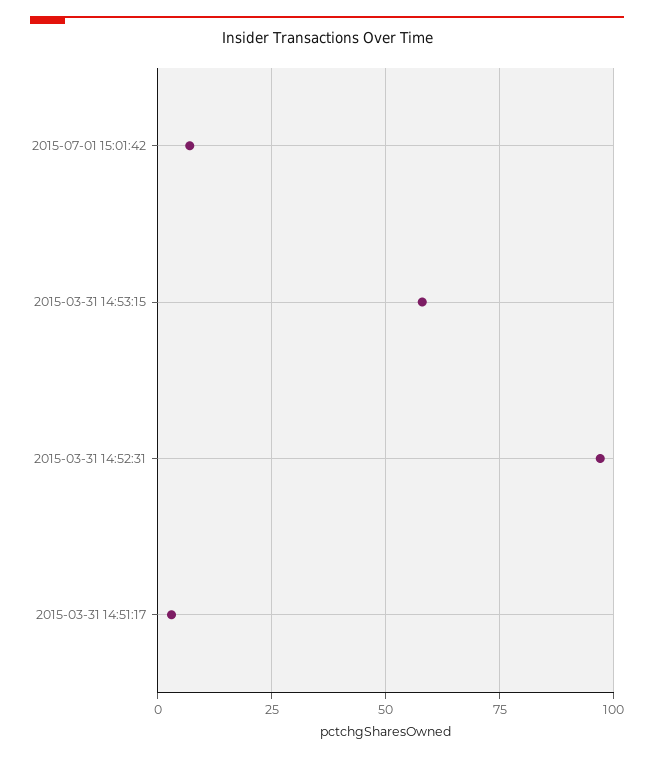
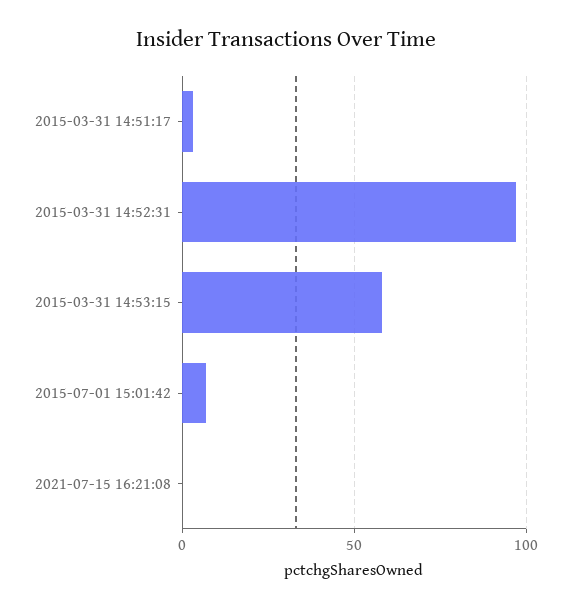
2021-07-15 16:21:08: none -> 0

